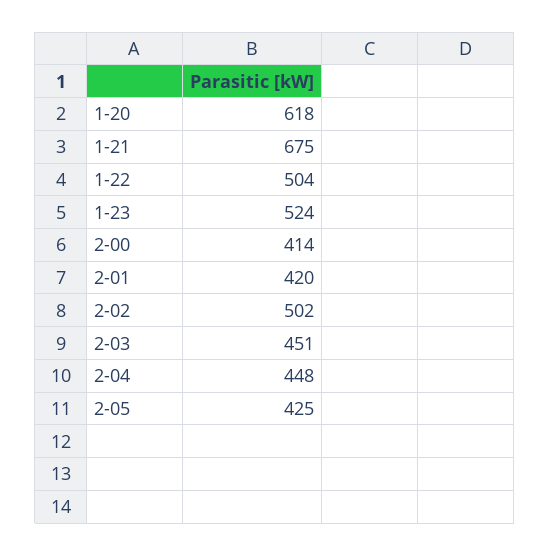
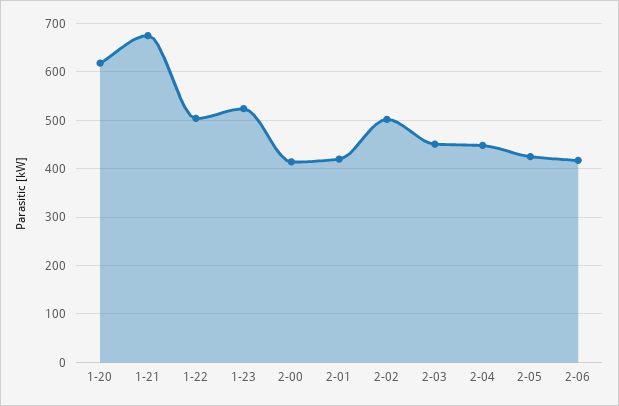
2-06: none -> 420

